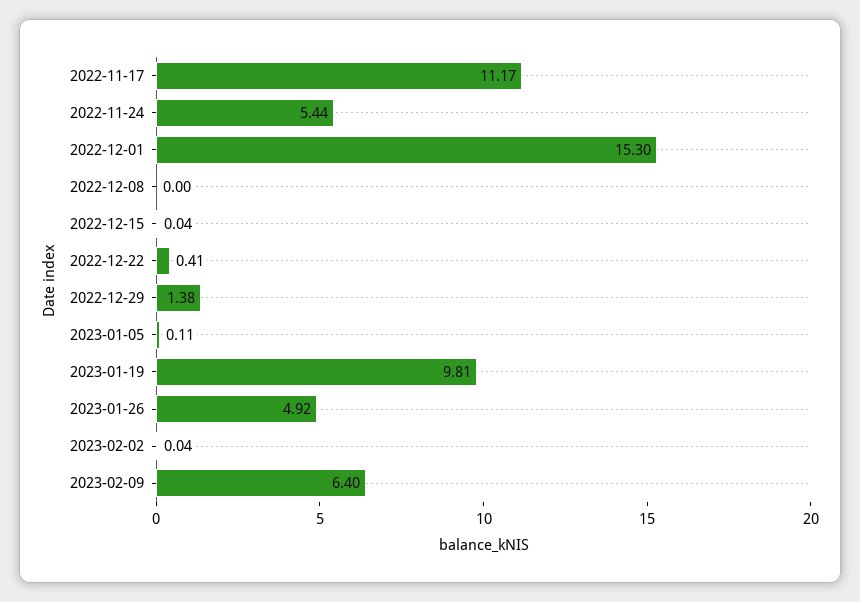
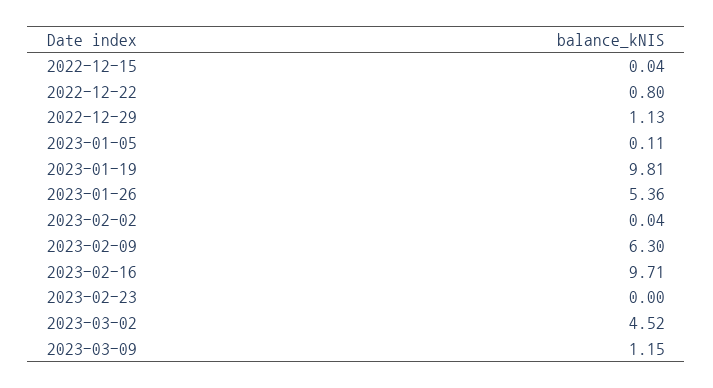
2022-11-17: 11.17 -> none
2022-11-24: 5.44 -> none
2022-12-01: 15.3 -> none
2022-12-08: 0 -> none
2022-12-22: 0.41 -> 0.8
2022-12-29: 1.38 -> 1.13
2023-01-26: 4.92 -> 5.36
2023-02-09: 6.4 -> 6.3
2023-02-16: none -> 9.71
2023-02-23: none -> 0
2023-03-02: none -> 4.52
2023-03-09: none -> 1.15

